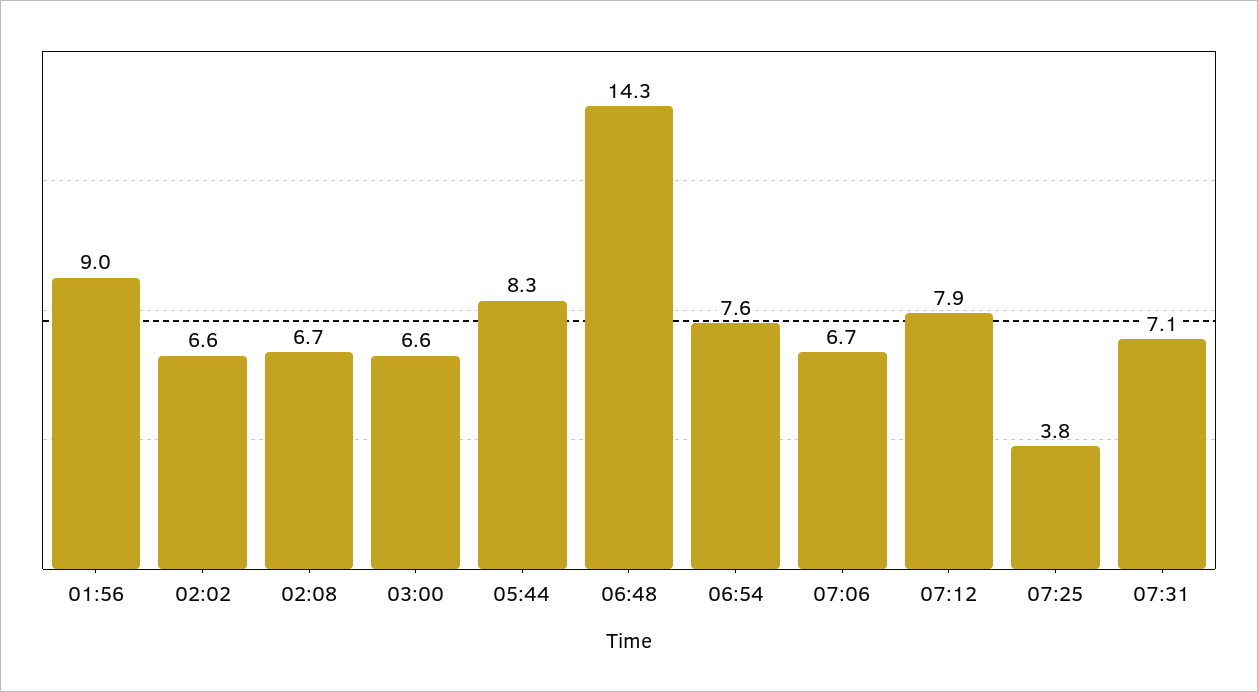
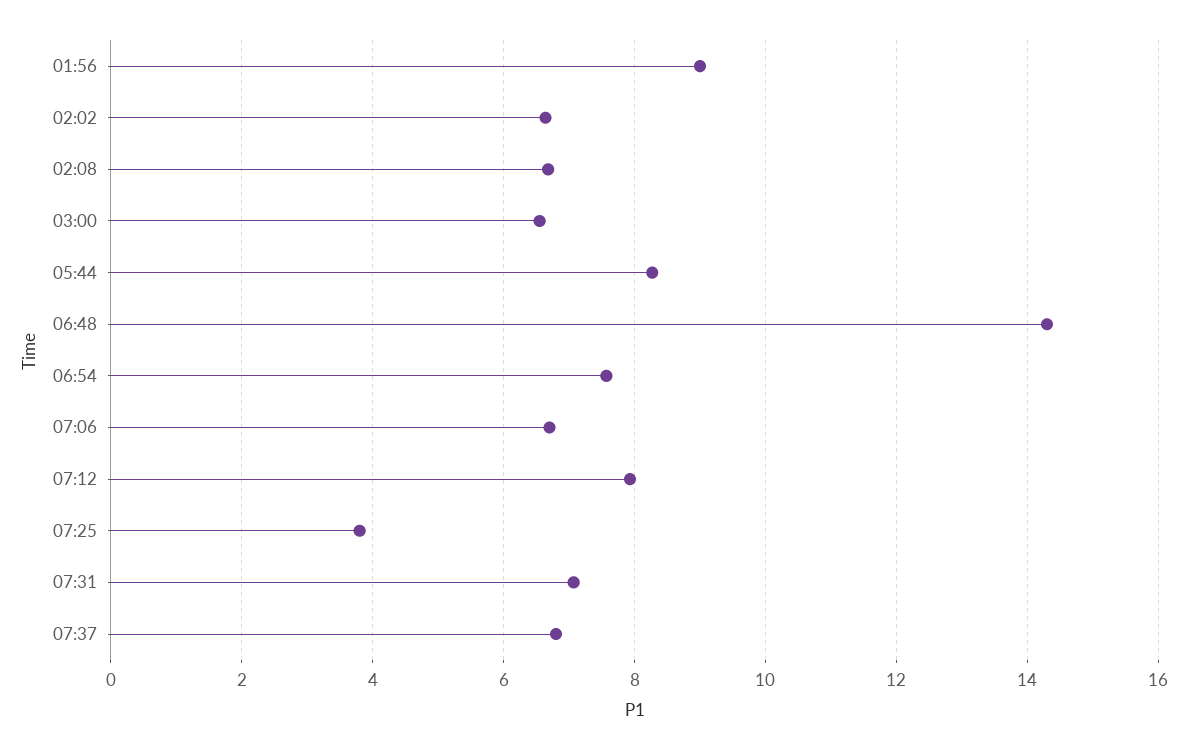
07:37: none -> 6.8

